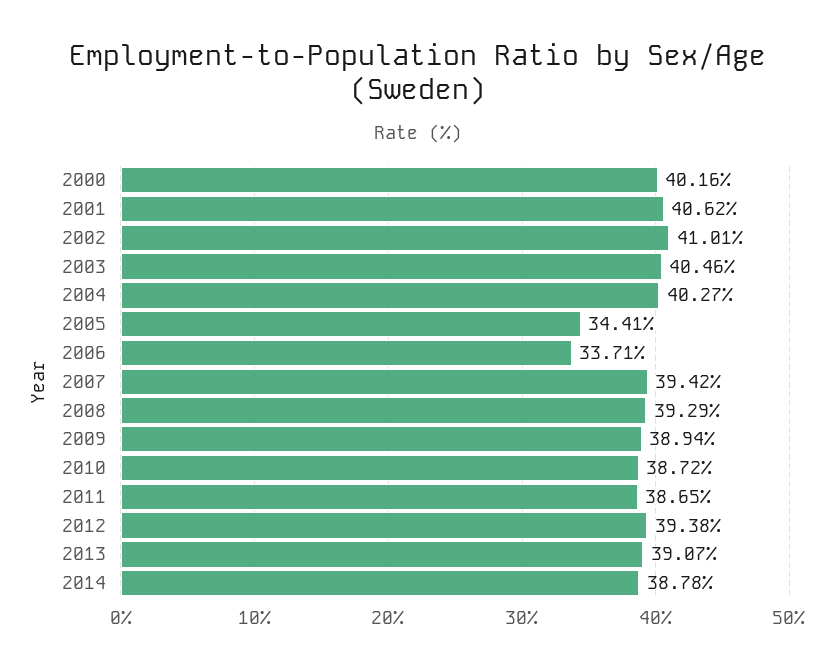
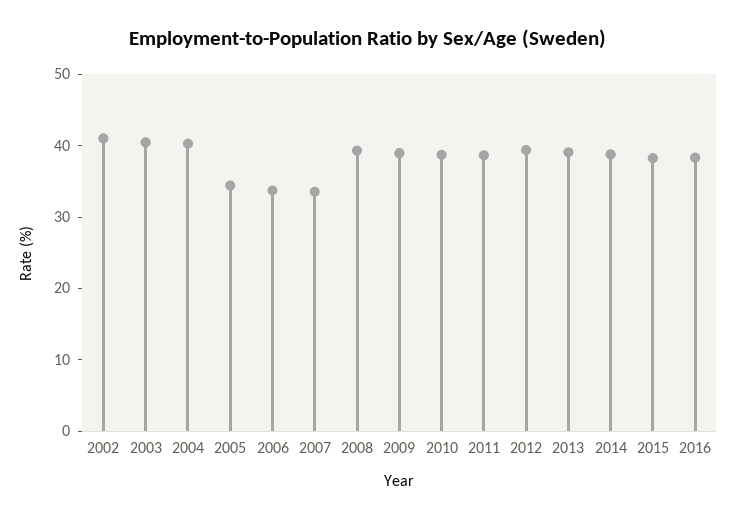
2000: 40.16 -> none
2001: 40.62 -> none
2007: 39.42 -> 34
2015: none -> 38
2016: none -> 38

